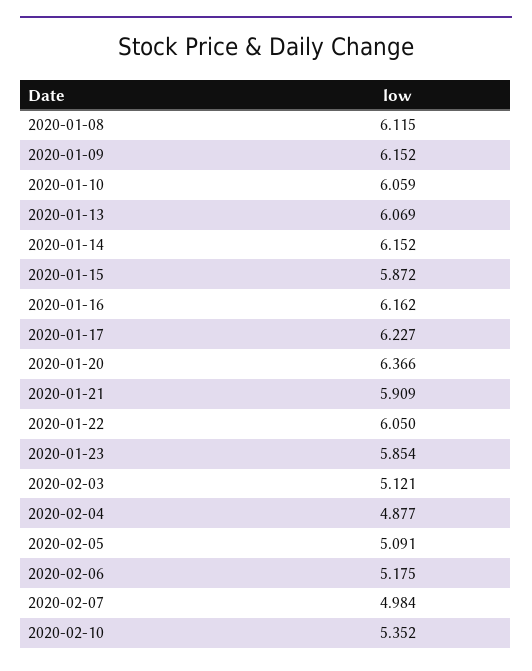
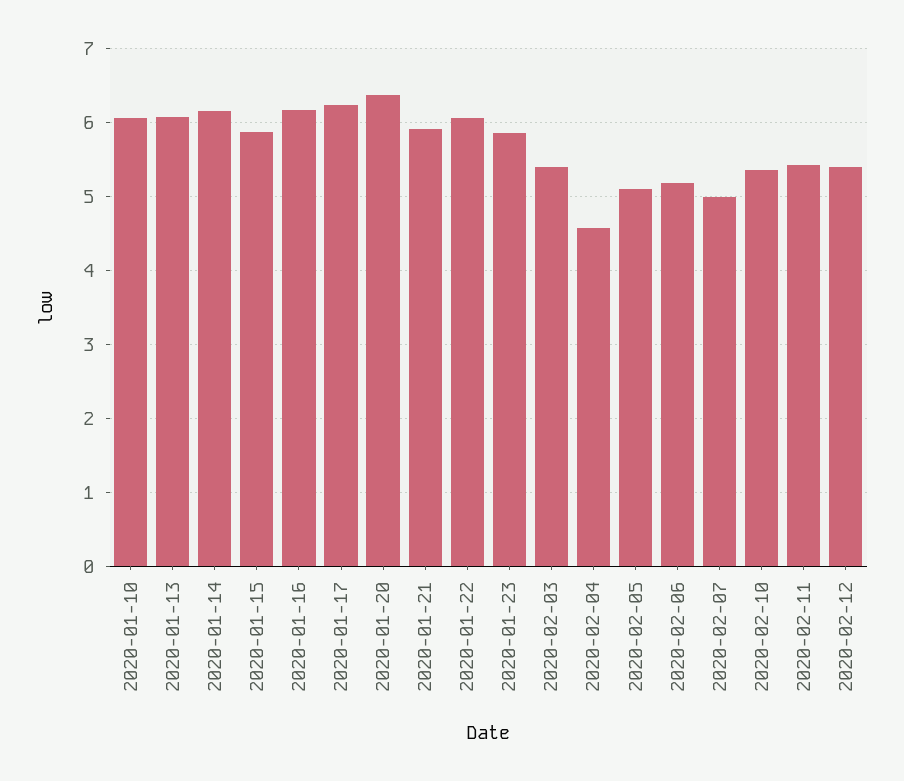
2020-01-08: 6.115 -> none
2020-01-09: 6.152 -> none
2020-02-03: 5.121 -> 5.4
2020-02-04: 4.877 -> 4.6
2020-02-11: none -> 5.4
2020-02-12: none -> 5.4

